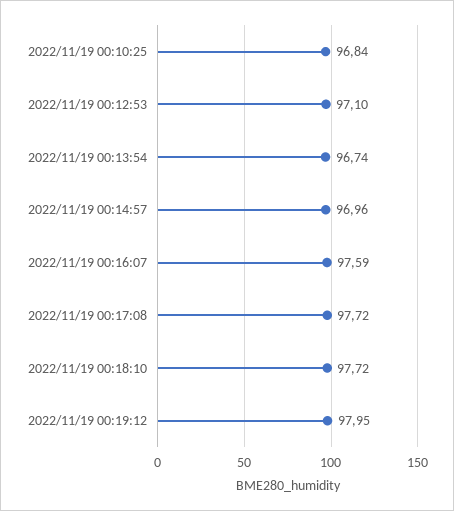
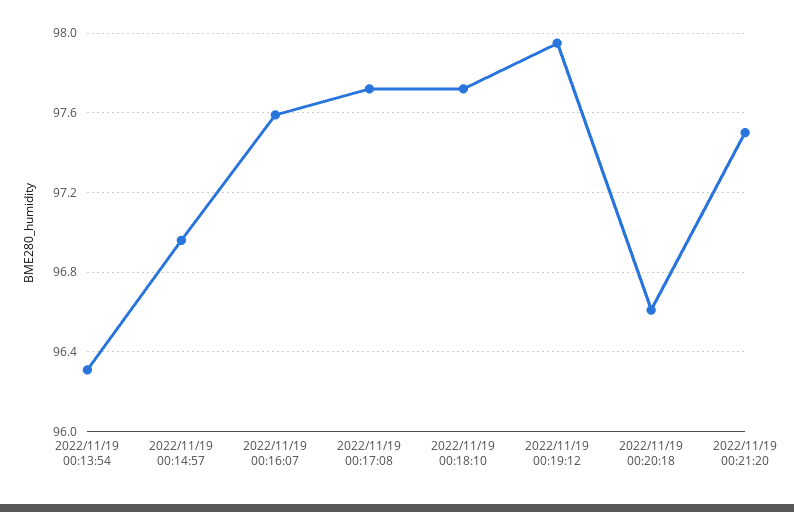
2022/11/19 00:10:25: 96.84 -> none
2022/11/19 00:12:53: 97.1 -> none
2022/11/19 00:13:54: 96.74 -> 96.3
2022/11/19 00:20:18: none -> 96.6
2022/11/19 00:21:20: none -> 97.5

